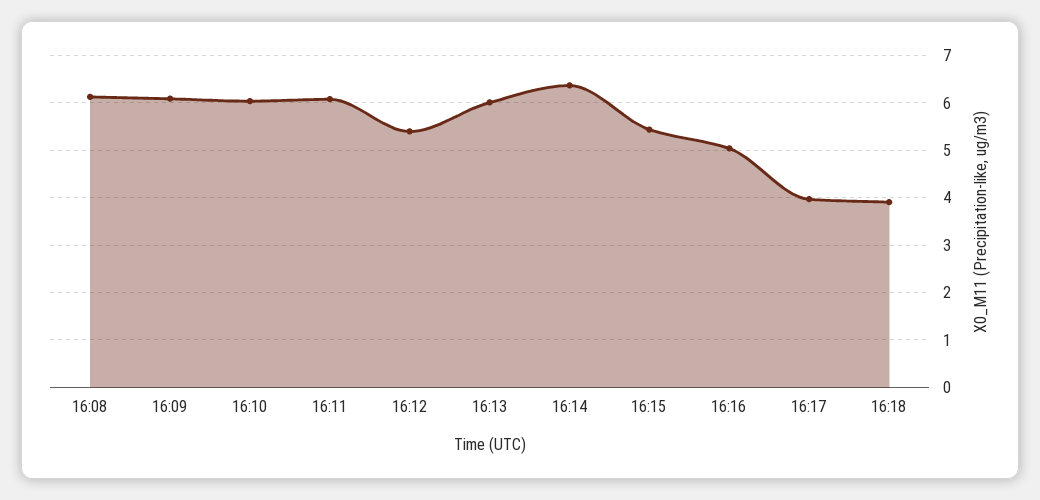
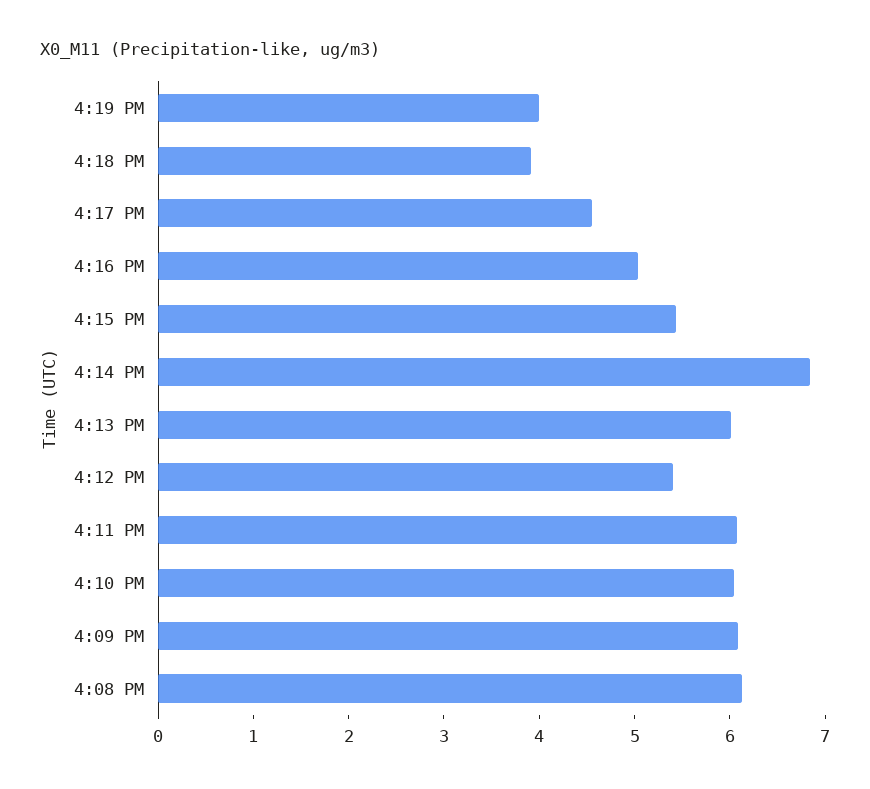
16:14: 6.4 -> 6.8
16:17: 4 -> 4.6
4:19 PM: none -> 4

